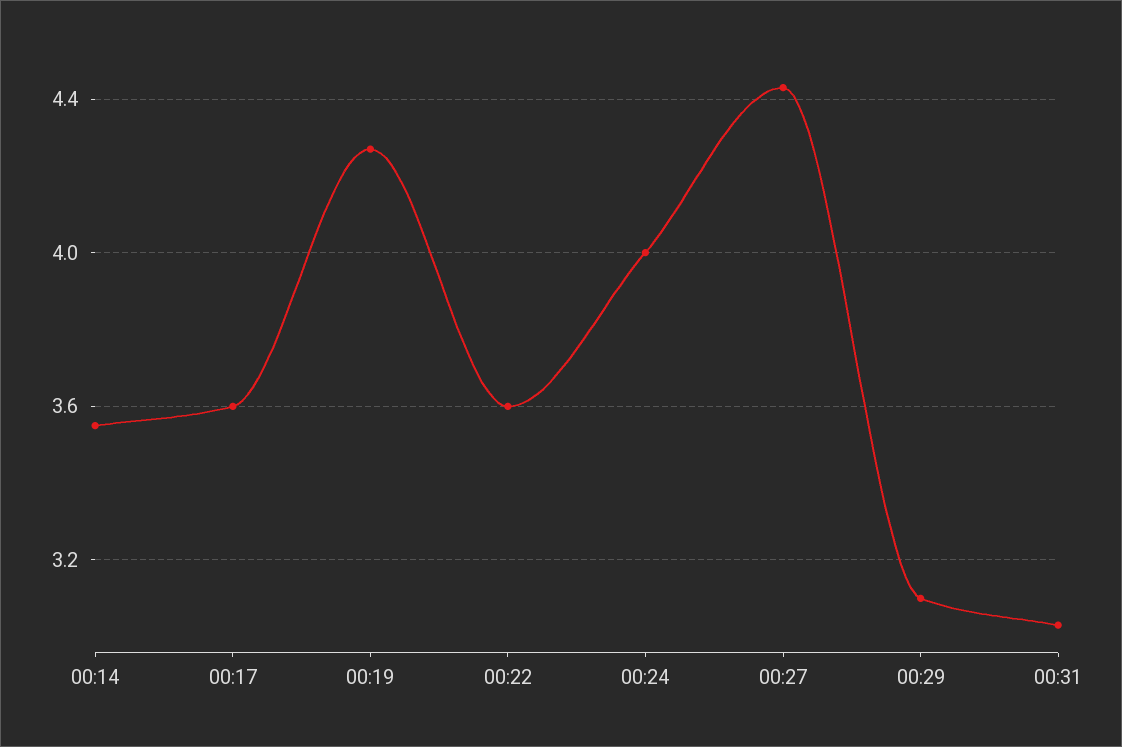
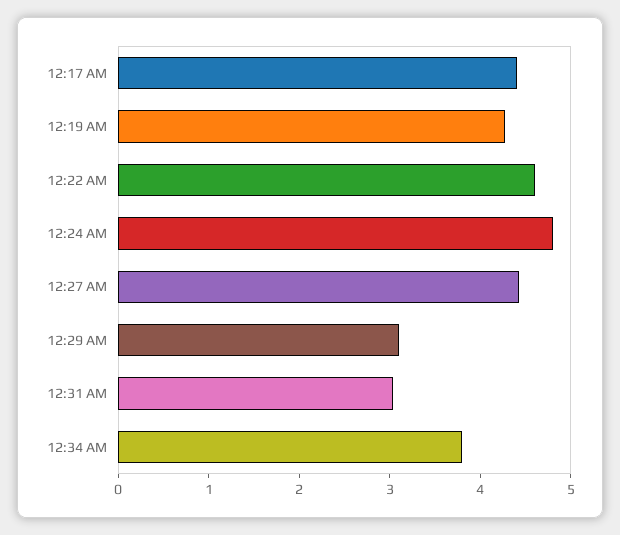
00:14: 3.55 -> none
00:17: 3.6 -> 4.4
00:22: 3.6 -> 4.6
00:24: 4 -> 4.8
12:34 AM: none -> 3.8

